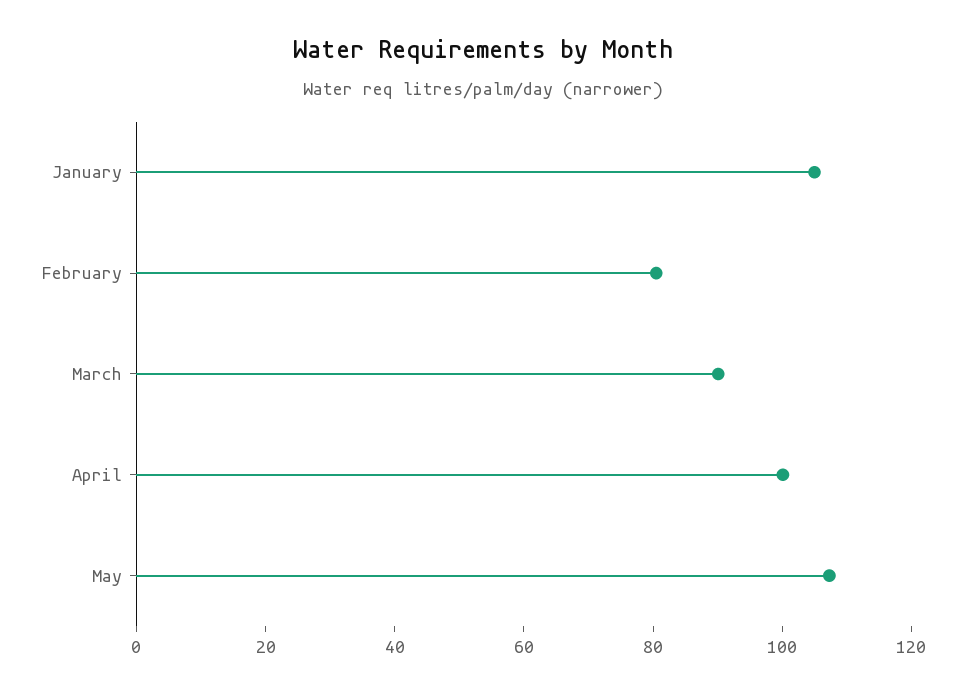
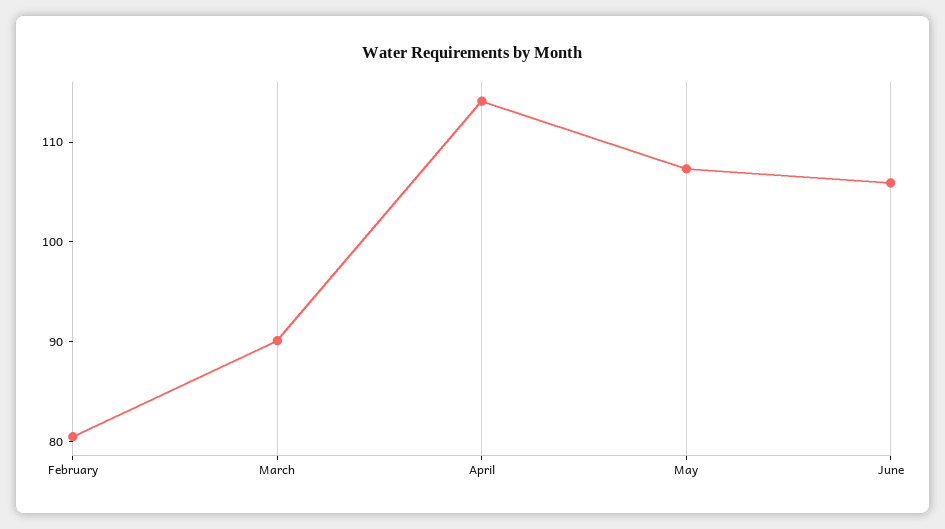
January: 105 -> none
April: 100 -> 114
June: none -> 106

